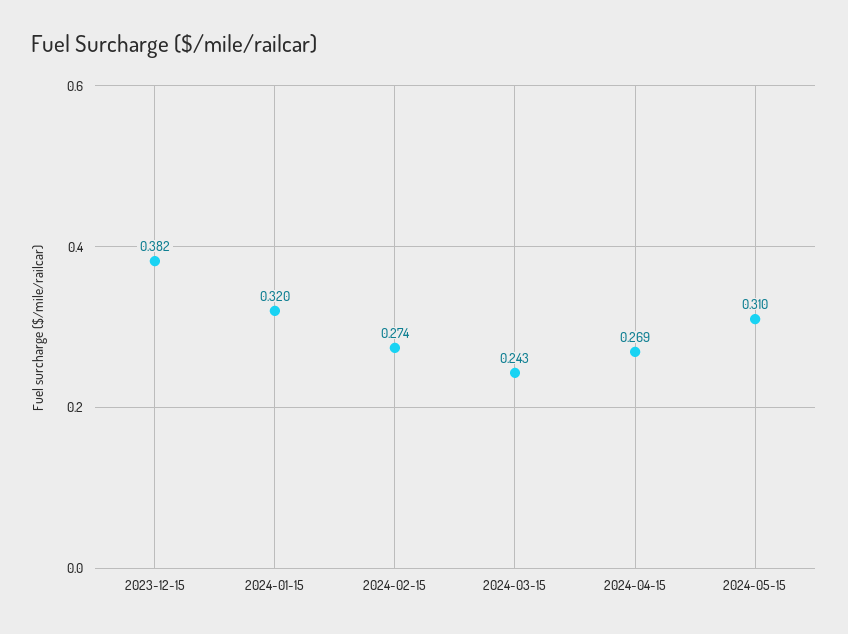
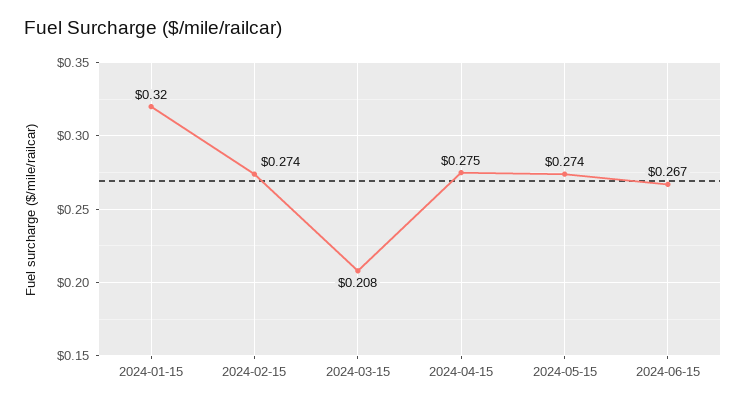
2023-12-15: 0.382 -> none
2024-03-15: 0.243 -> 0.208
2024-04-15: 0.269 -> 0.275
2024-05-15: 0.31 -> 0.274
2024-06-15: none -> 0.267

